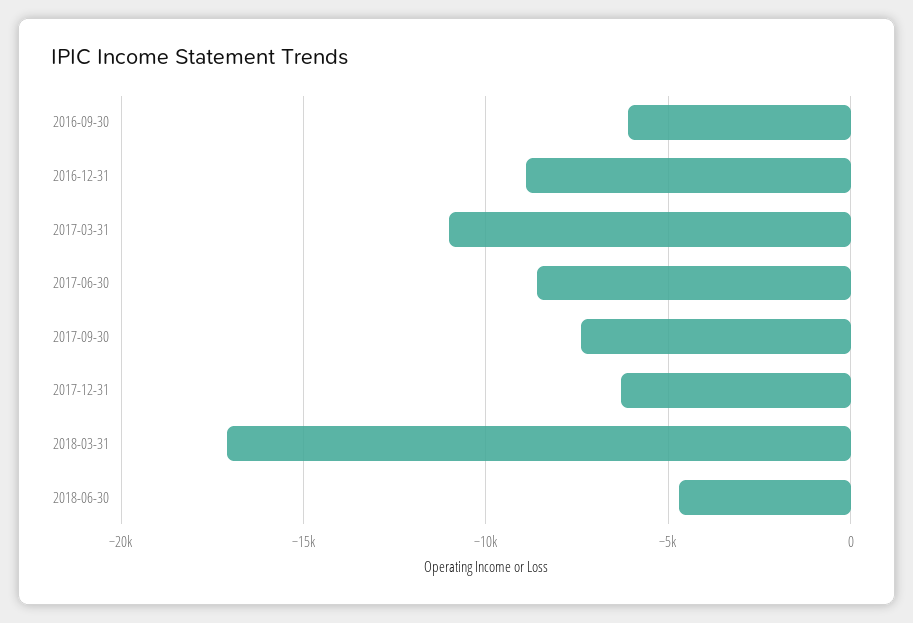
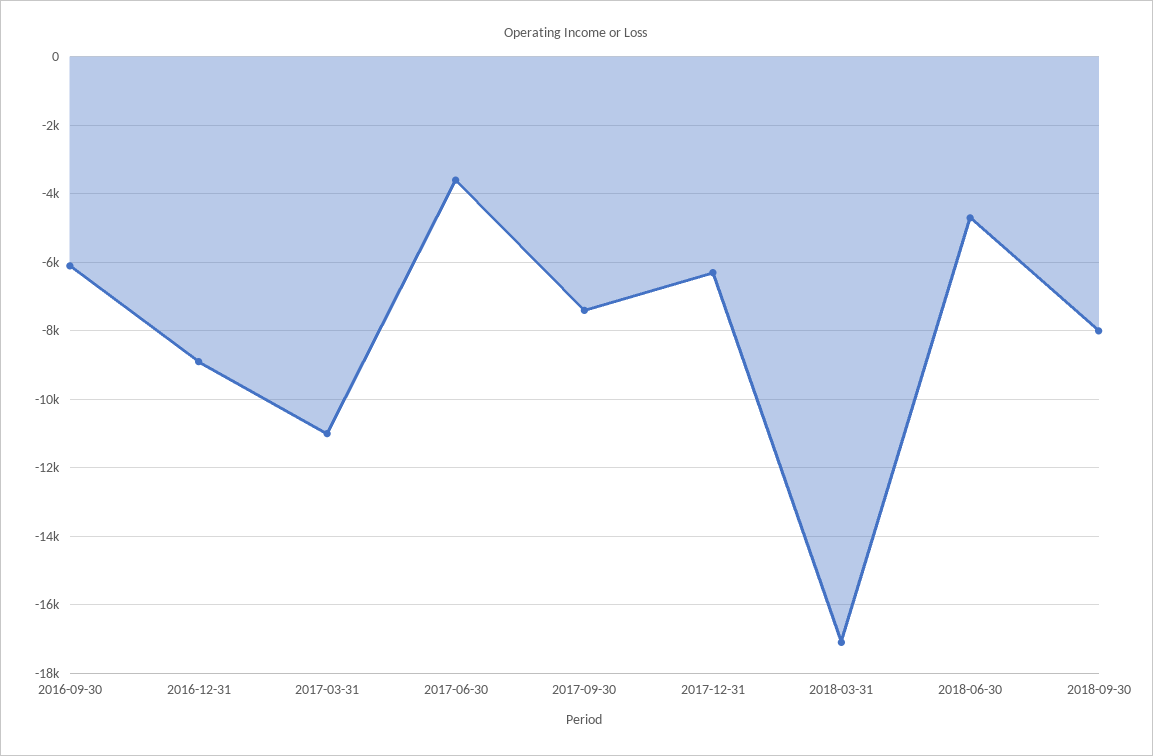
2017-06-30: -8500 -> -3600
2018-09-30: none -> -8000

